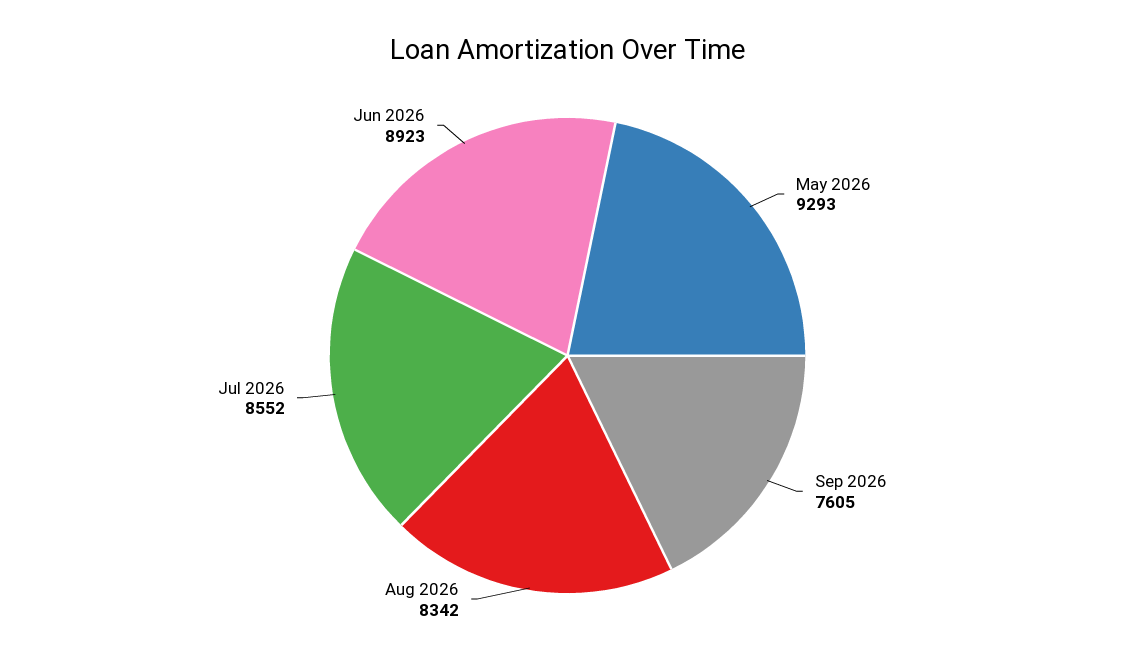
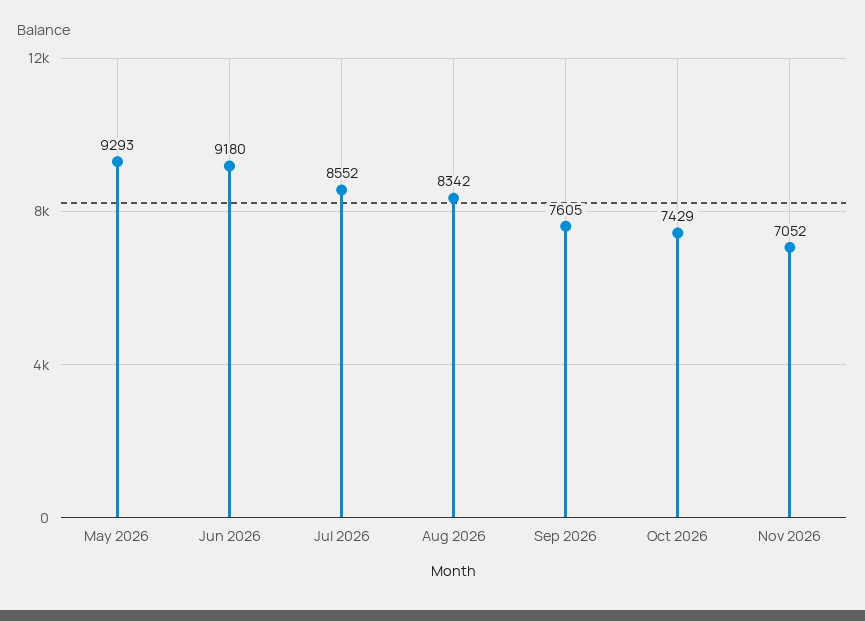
Jun 2026: 8923 -> 9180
Oct 2026: none -> 7429
Nov 2026: none -> 7052

